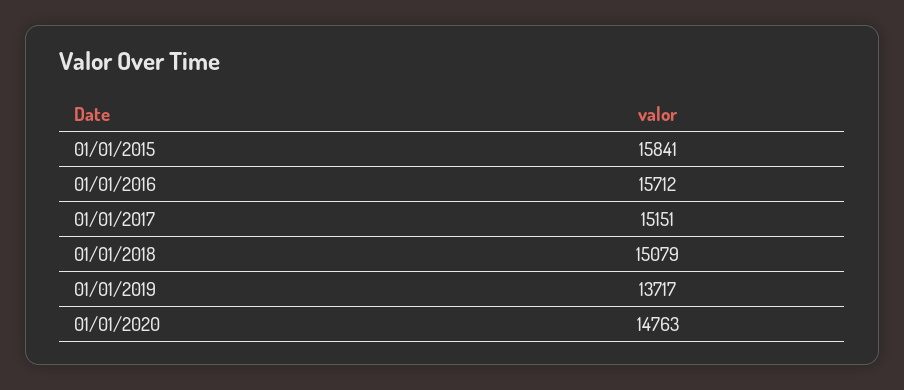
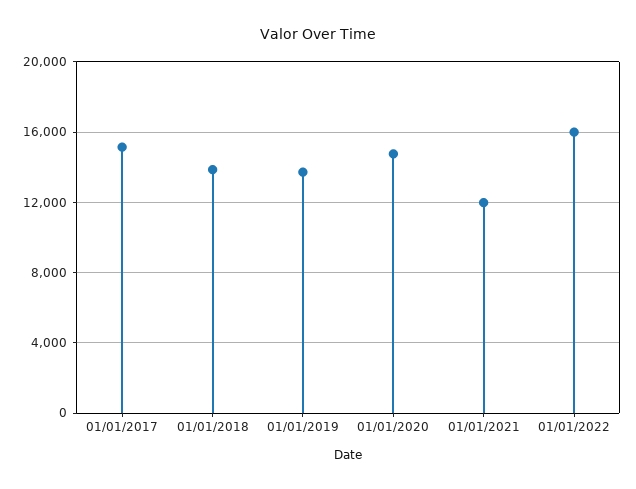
01/01/2015: 15841 -> none
01/01/2016: 15712 -> none
01/01/2018: 15079 -> 14000
01/01/2021: none -> 12000
01/01/2022: none -> 16000

